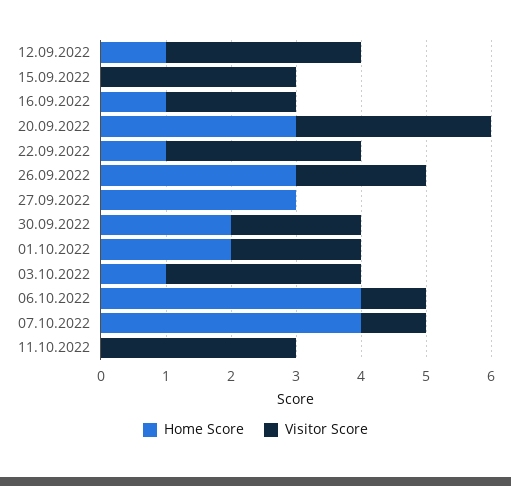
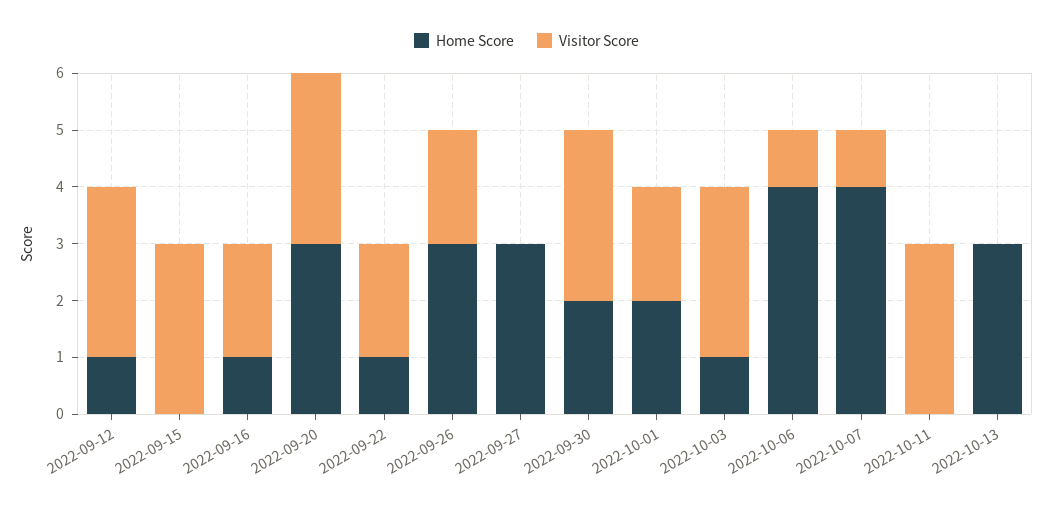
Visitor Score, 22.09.2022: 3 -> 2
Visitor Score, 30.09.2022: 2 -> 3
Home Score, 2022-10-13: none -> 3
Visitor Score, 2022-10-13: none -> 0

